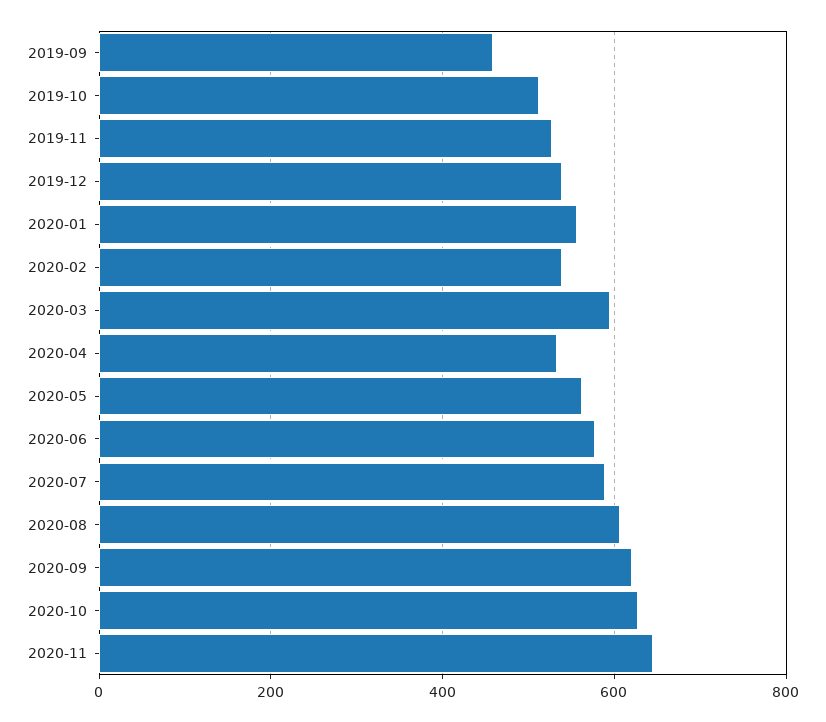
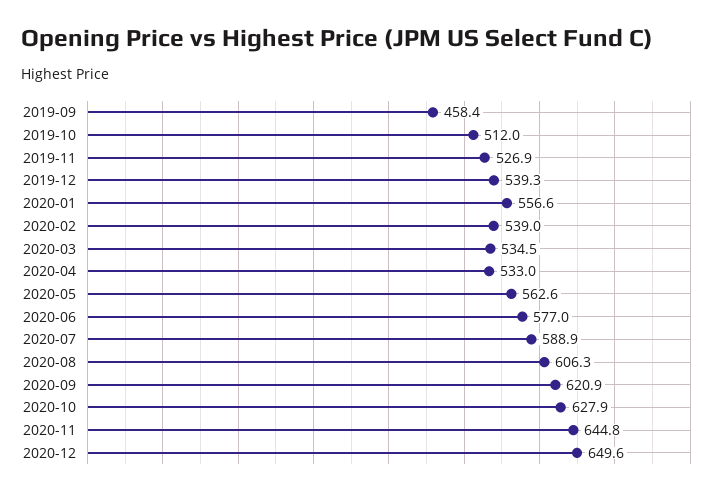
2020-03: 600 -> 534.5
2020-12: none -> 649.6

